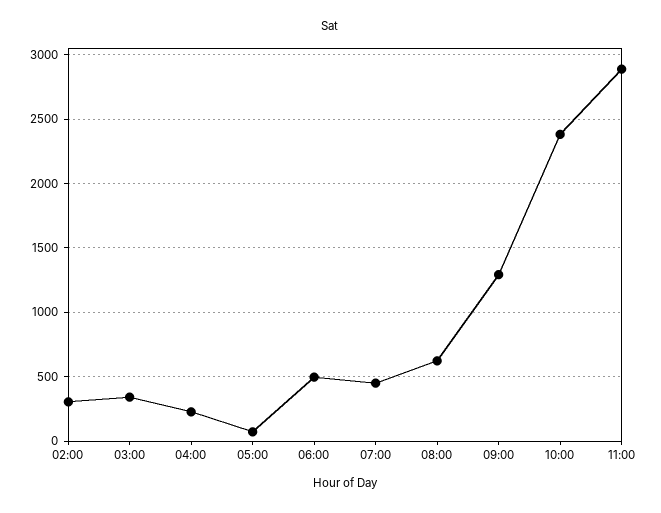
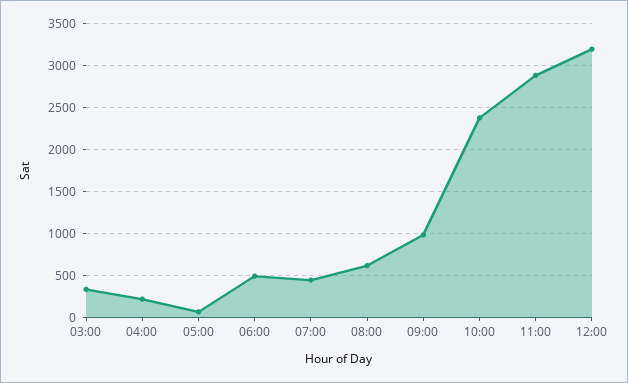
02:00: 300 -> none
09:00: 1300 -> 1000
12:00: none -> 3200

